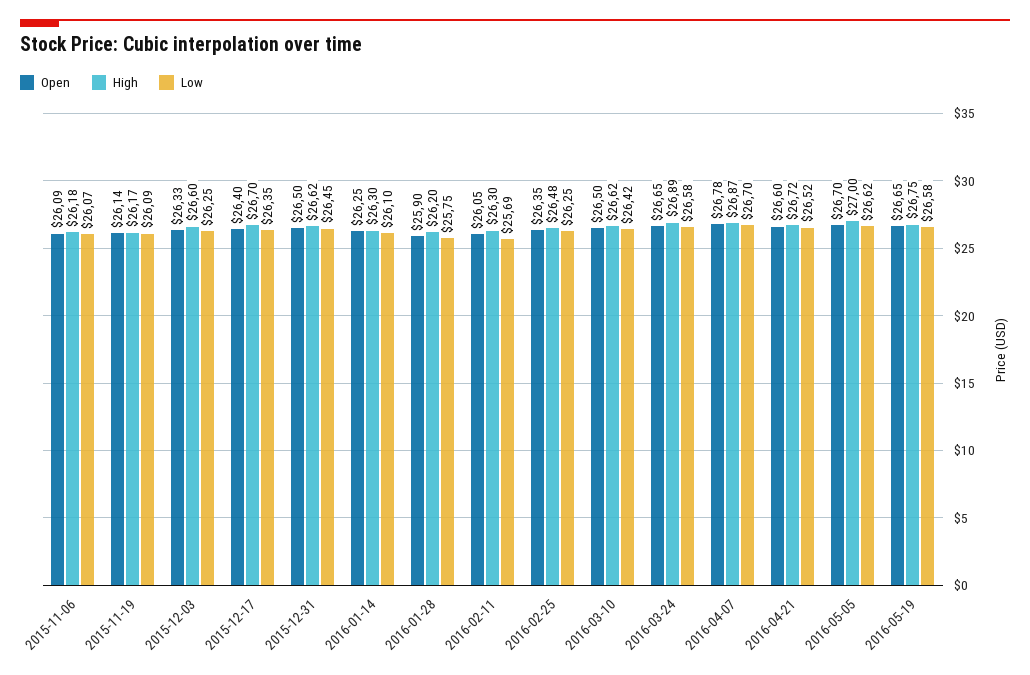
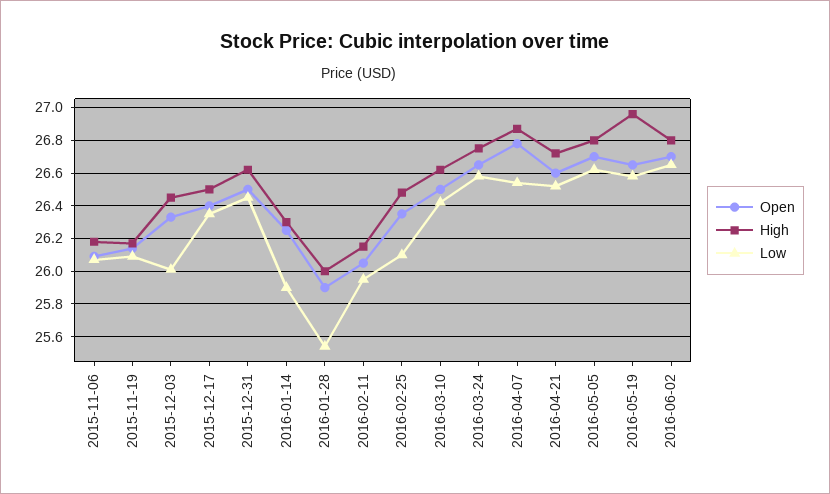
High, 2015-12-03: 26.6 -> 26.45
Low, 2015-12-03: 26.25 -> 26
High, 2015-12-17: 26.7 -> 26.5
Low, 2016-01-14: 26.1 -> 25.9
High, 2016-01-28: 26.2 -> 26
Low, 2016-01-28: 25.75 -> 25.55
High, 2016-02-11: 26.3 -> 26.15
Low, 2016-02-11: 25.69 -> 25.95
Low, 2016-02-25: 26.25 -> 26.1
High, 2016-03-24: 26.89 -> 26.75
Low, 2016-04-07: 26.7 -> 26.55
High, 2016-05-05: 27 -> 26.8
High, 2016-05-19: 26.75 -> 26.95
Open, 2016-06-02: none -> 26.7
High, 2016-06-02: none -> 26.8
Low, 2016-06-02: none -> 26.65

